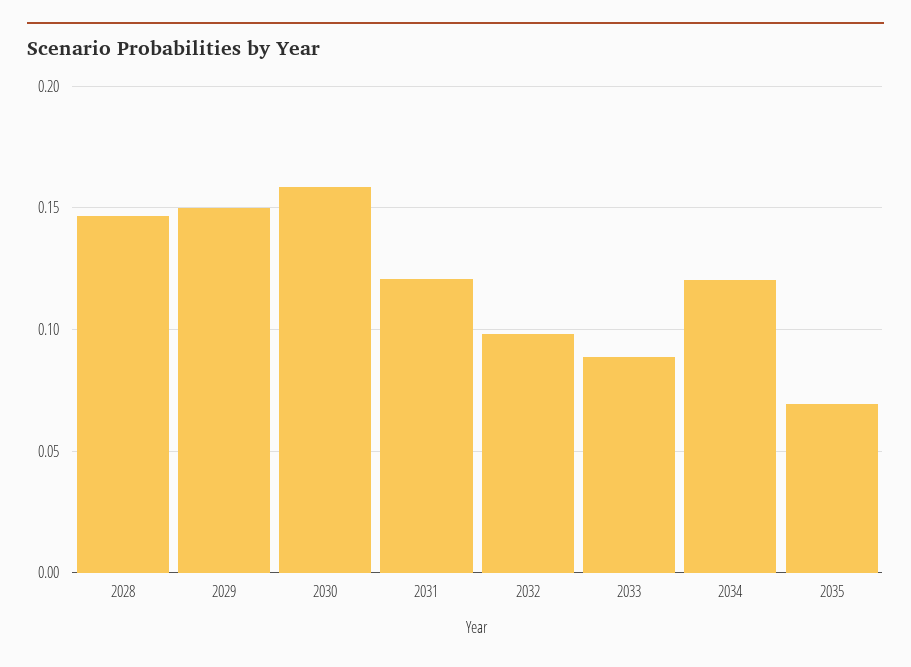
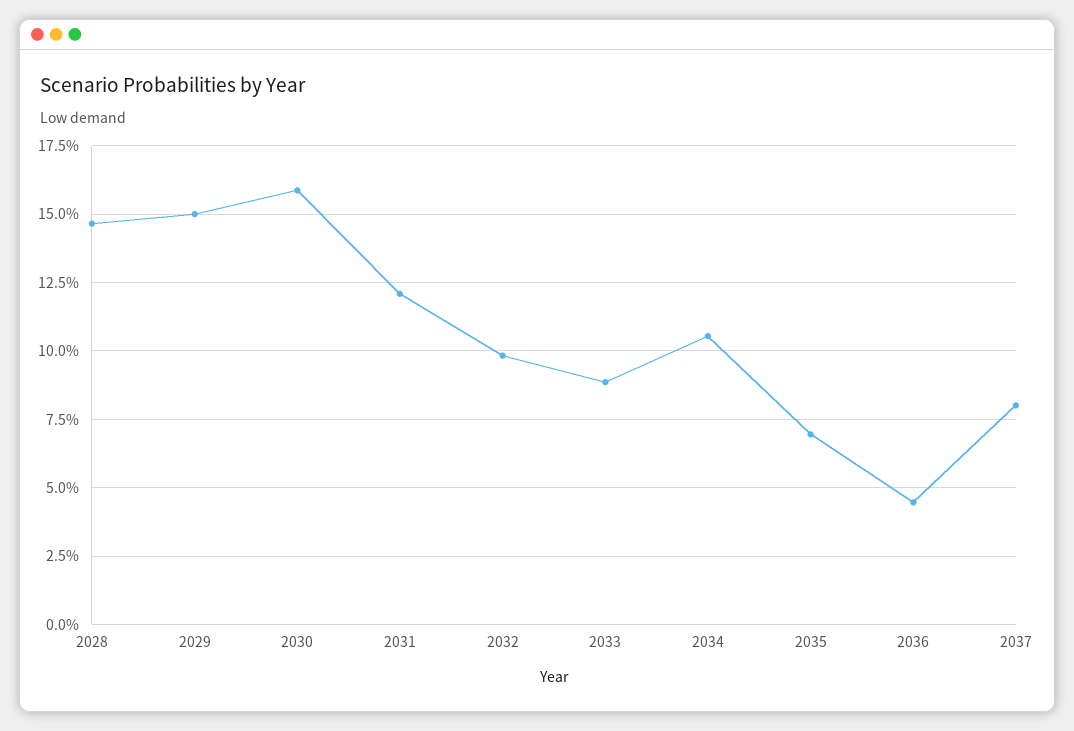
2034: 0.12 -> 0.105
2036: none -> 0.045
2037: none -> 0.08

